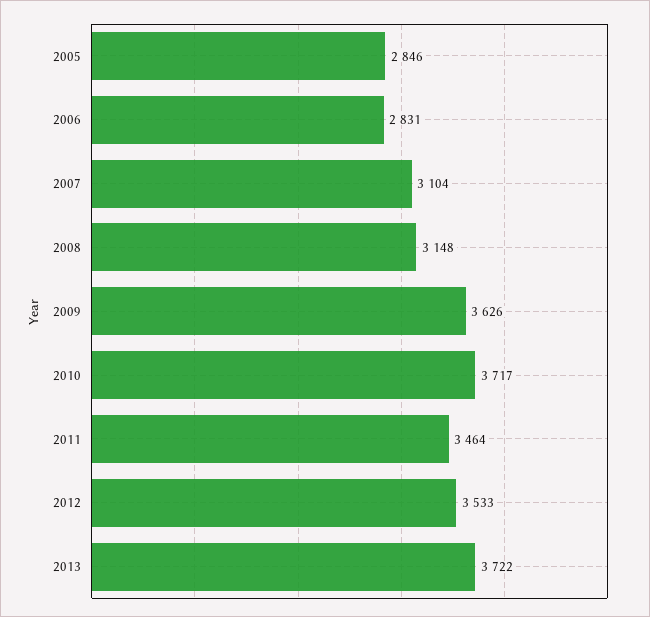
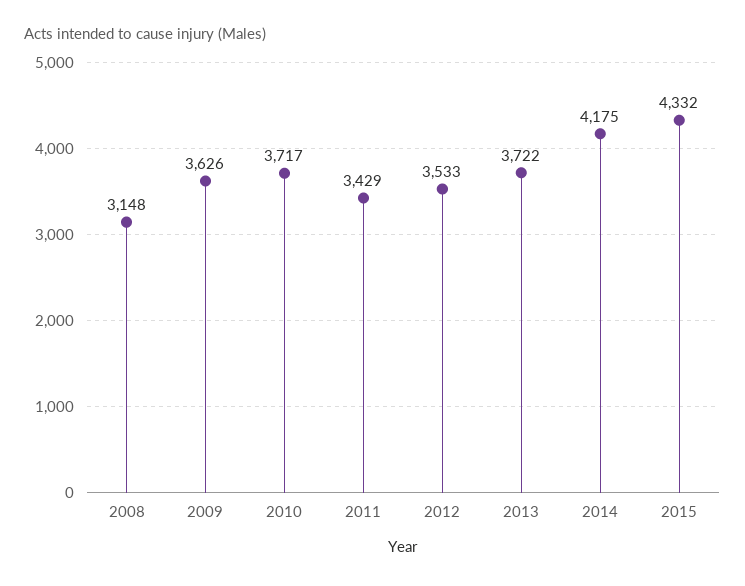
2005: 2846 -> none
2006: 2831 -> none
2007: 3104 -> none
2011: 3464 -> 3429
2014: none -> 4175
2015: none -> 4332

